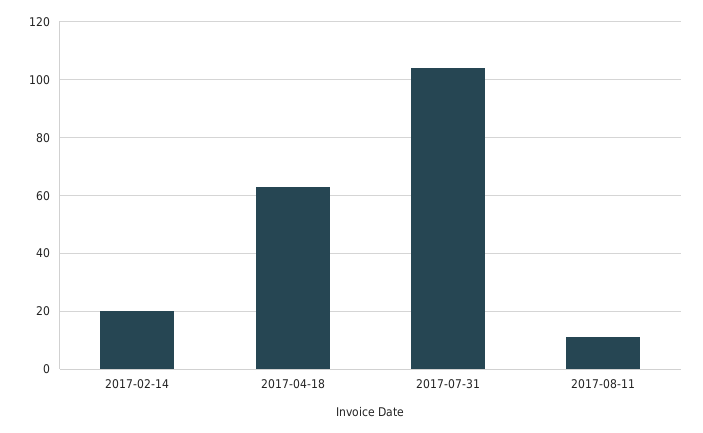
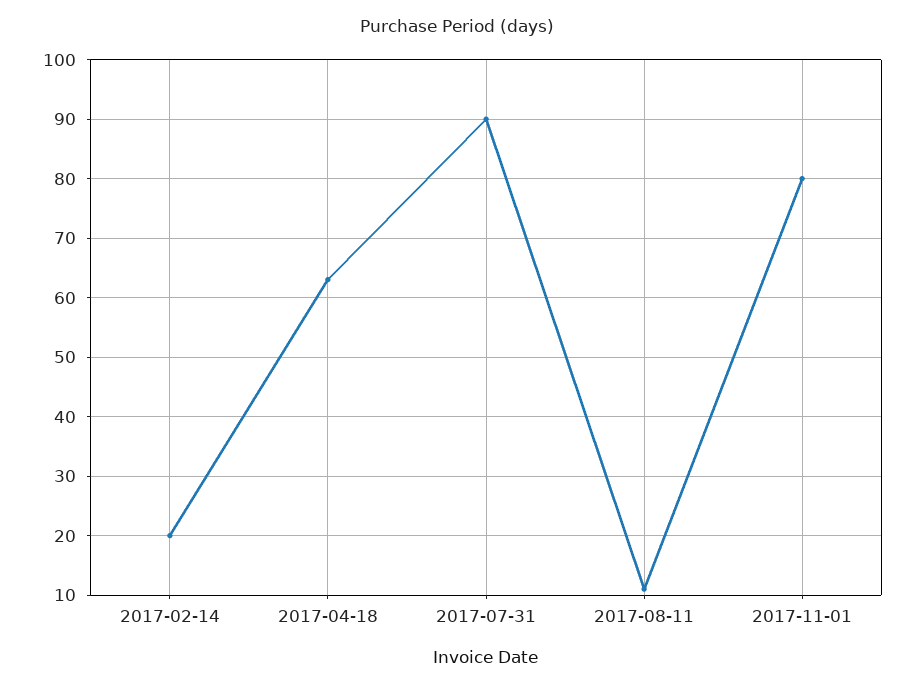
2017-07-31: 105 -> 90
2017-11-01: none -> 80

